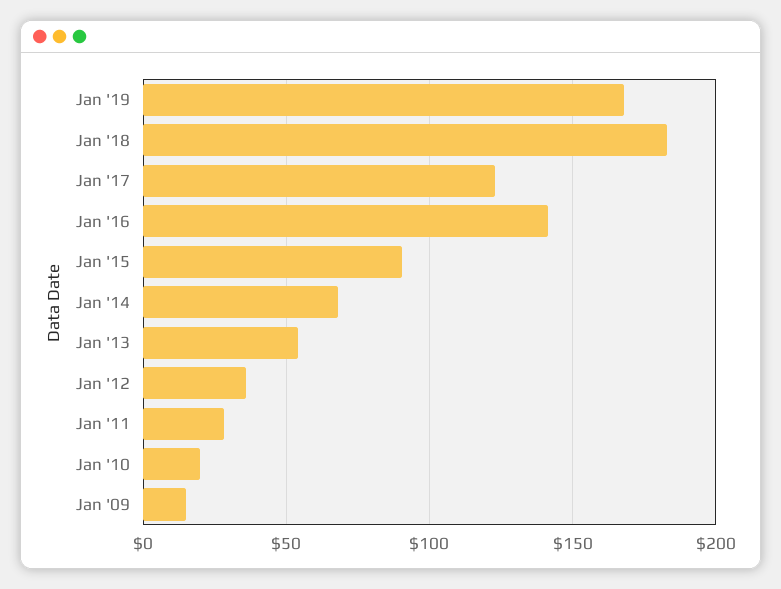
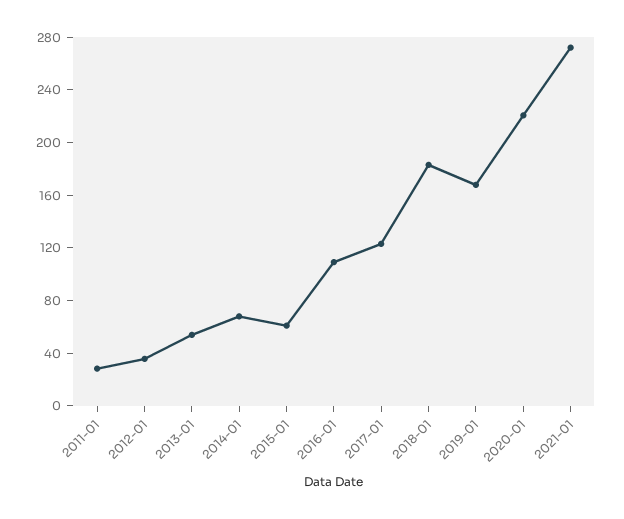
Jan '16: 140 -> 110
Jan '15: 90 -> 60
Jan '10: 20 -> none
Jan '09: 15 -> none
2020-01: none -> 220
2021-01: none -> 270

